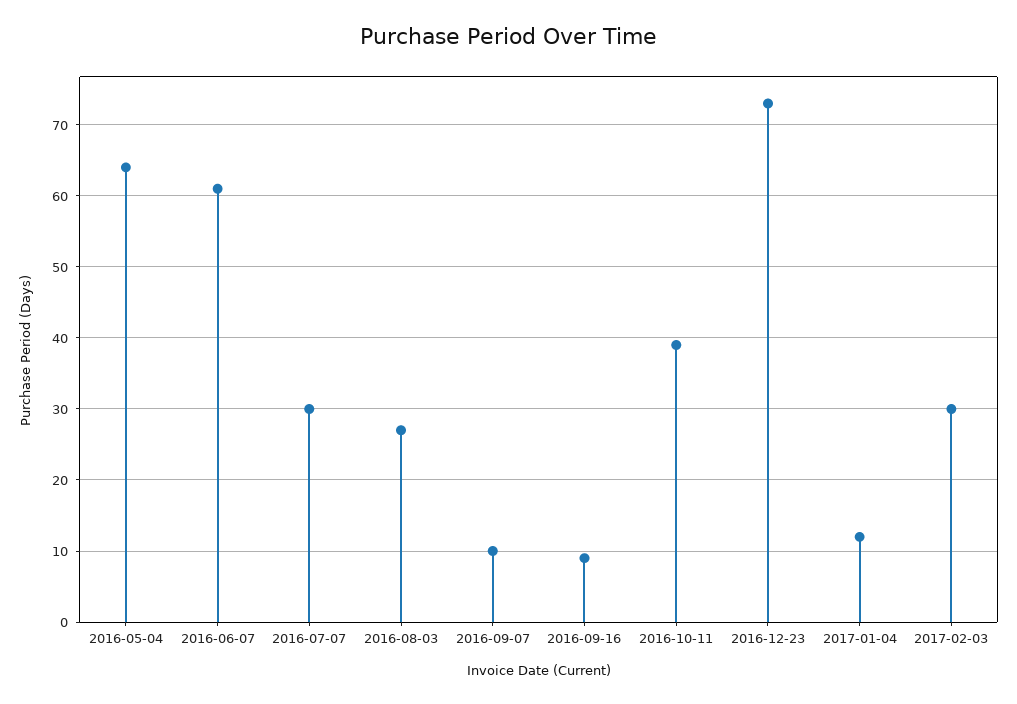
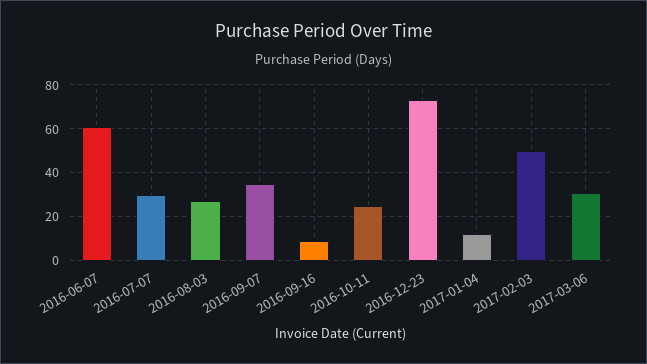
2016-05-04: 64 -> none
2016-09-07: 10 -> 35
2016-10-11: 39 -> 25
2017-02-03: 30 -> 50
2017-03-06: none -> 30

